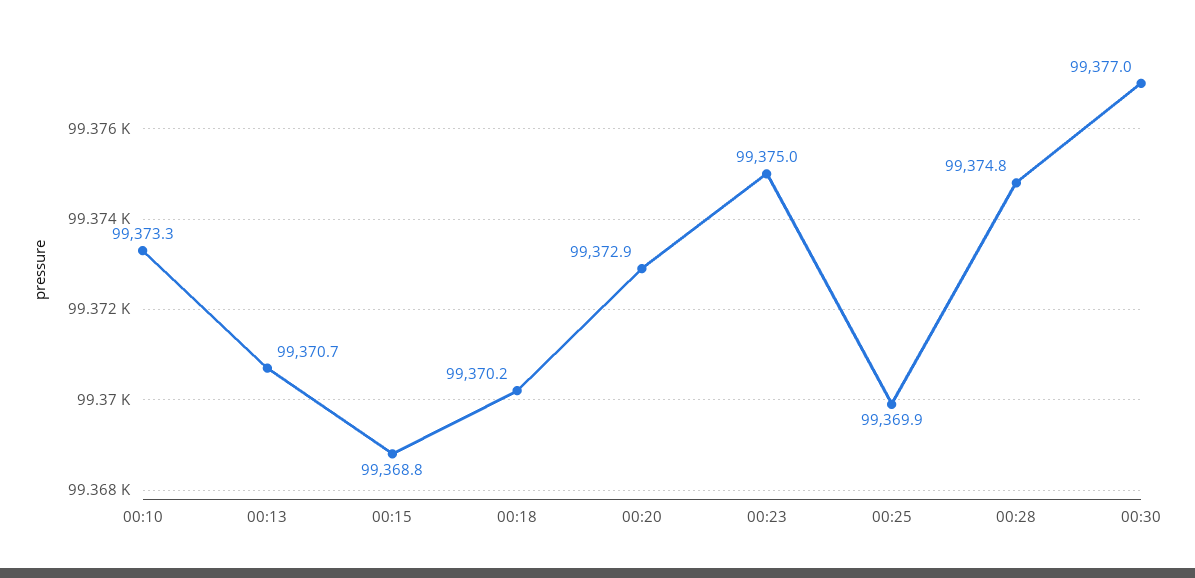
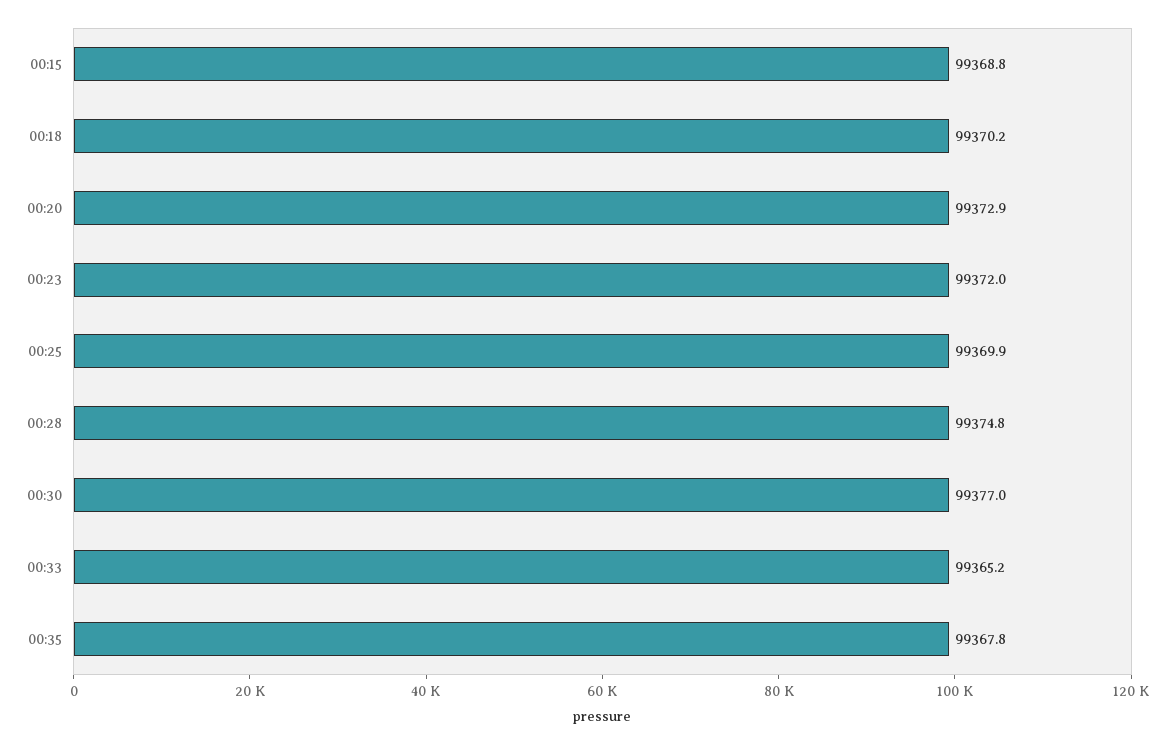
00:10: 99373.3 -> none
00:13: 99370.7 -> none
00:23: 99375 -> 99372
00:33: none -> 99365.2
00:35: none -> 99367.8

